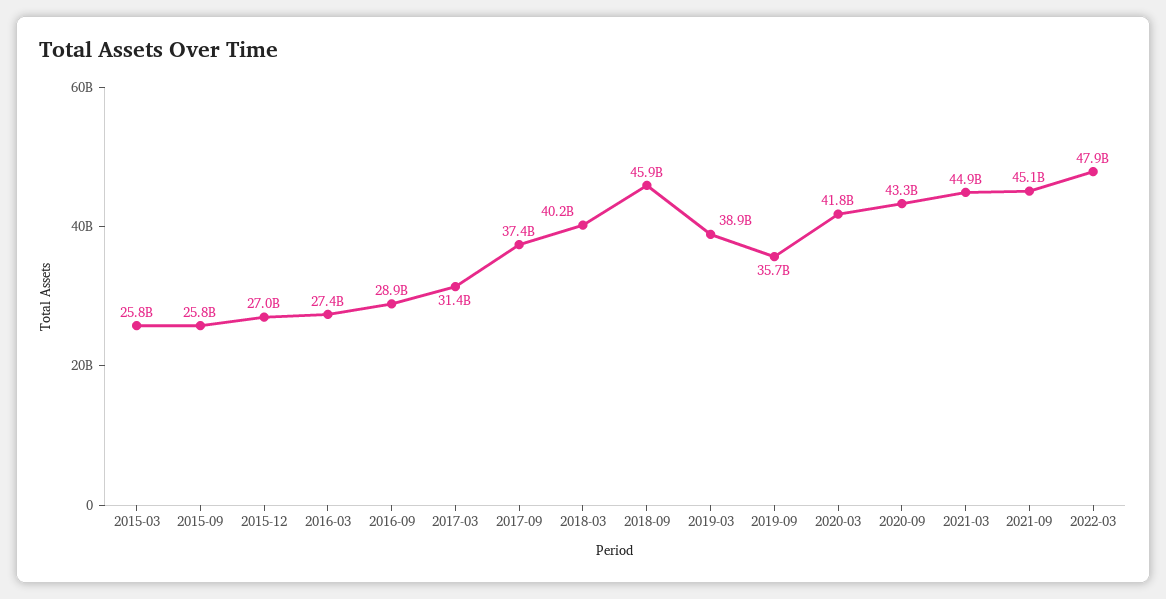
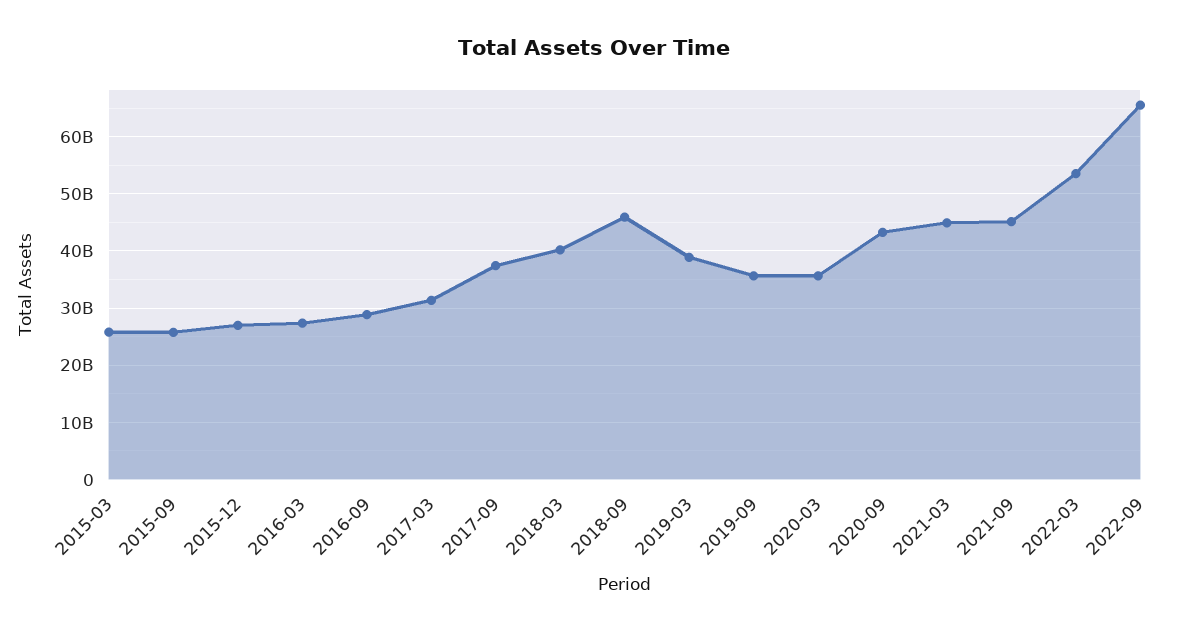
2020-03: 41800000000 -> 36000000000
2022-03: 47900000000 -> 54000000000
2022-09: none -> 66000000000

